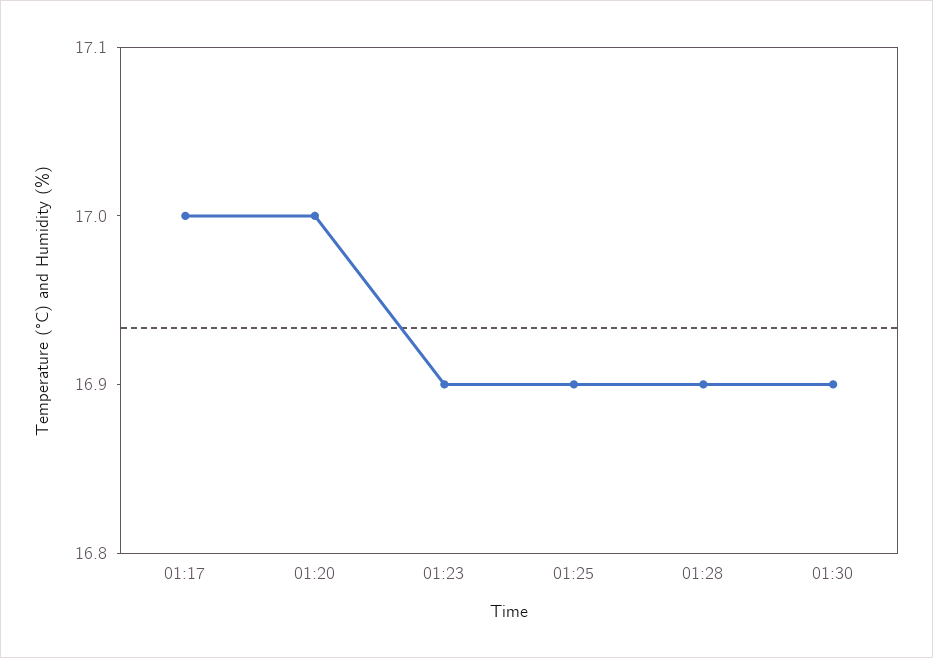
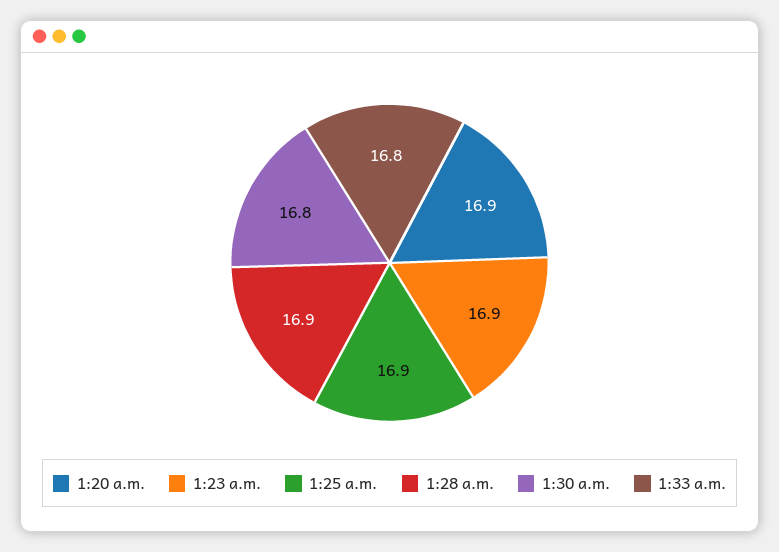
01:17: 17 -> none
01:20: 17 -> 16.9
01:30: 16.9 -> 16.8
1:33 a.m.: none -> 16.8

